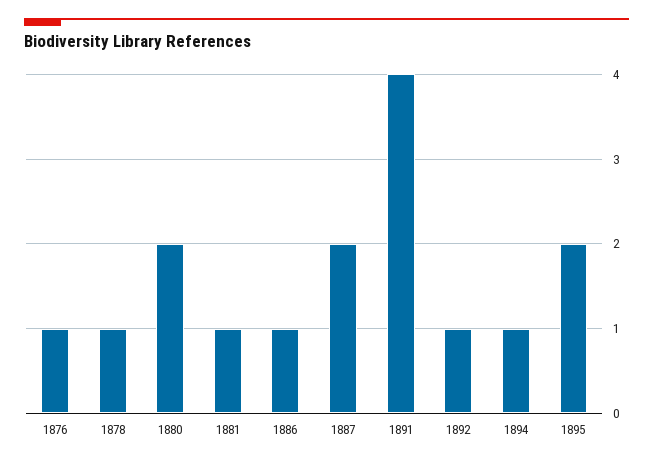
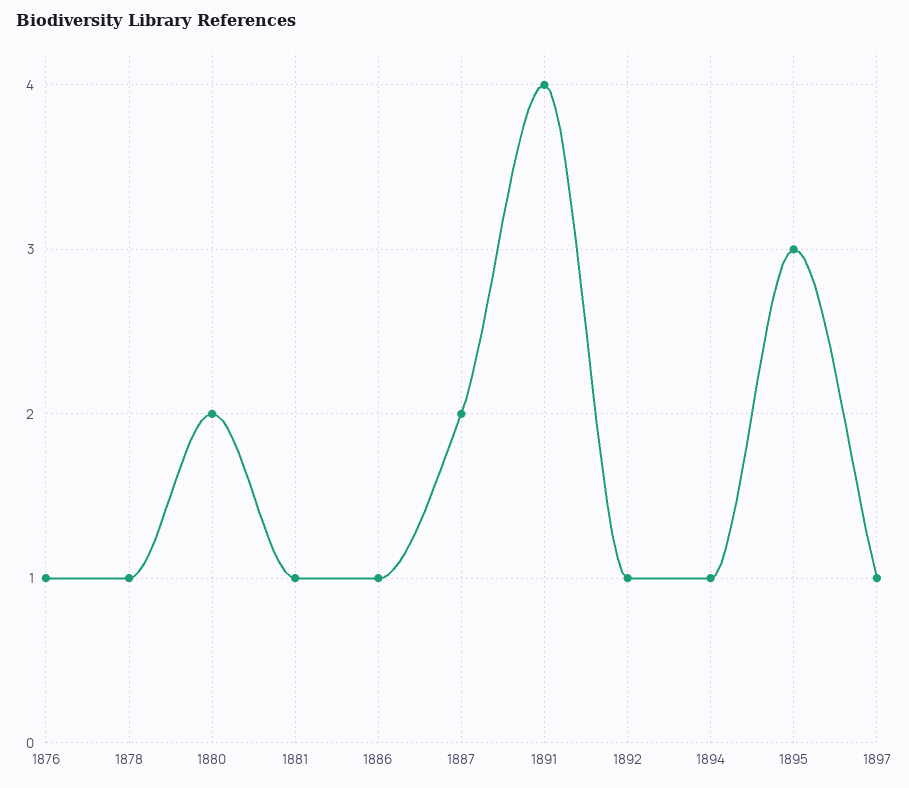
1895: 2 -> 3
1897: none -> 1

